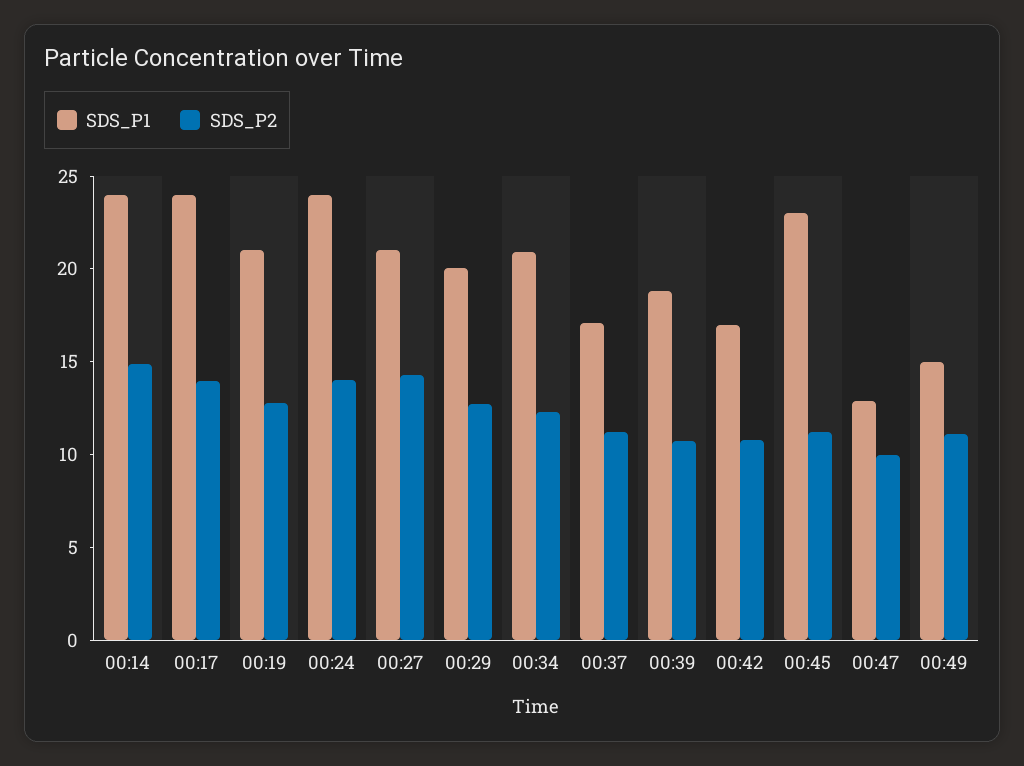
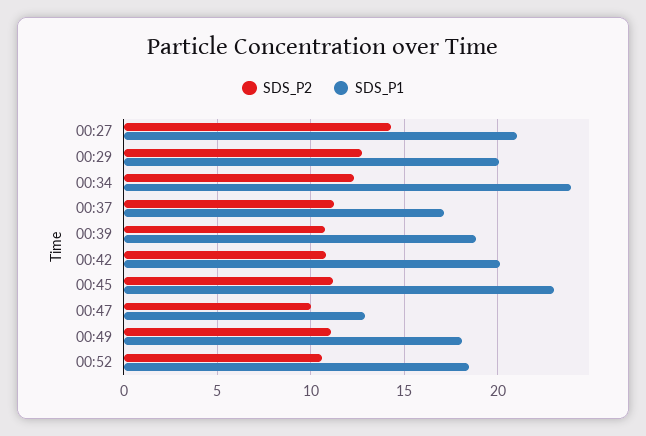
SDS_P1, 00:14: 24 -> none
SDS_P2, 00:14: 15 -> none
SDS_P1, 00:17: 24 -> none
SDS_P2, 00:17: 14 -> none
SDS_P1, 00:19: 21 -> none
SDS_P2, 00:19: 13 -> none
SDS_P1, 00:24: 24 -> none
SDS_P2, 00:24: 14 -> none
SDS_P1, 00:34: 21 -> 24
SDS_P1, 00:42: 17 -> 20
SDS_P1, 00:49: 15 -> 18
SDS_P2, 00:52: none -> 10.5
SDS_P1, 00:52: none -> 18.5

